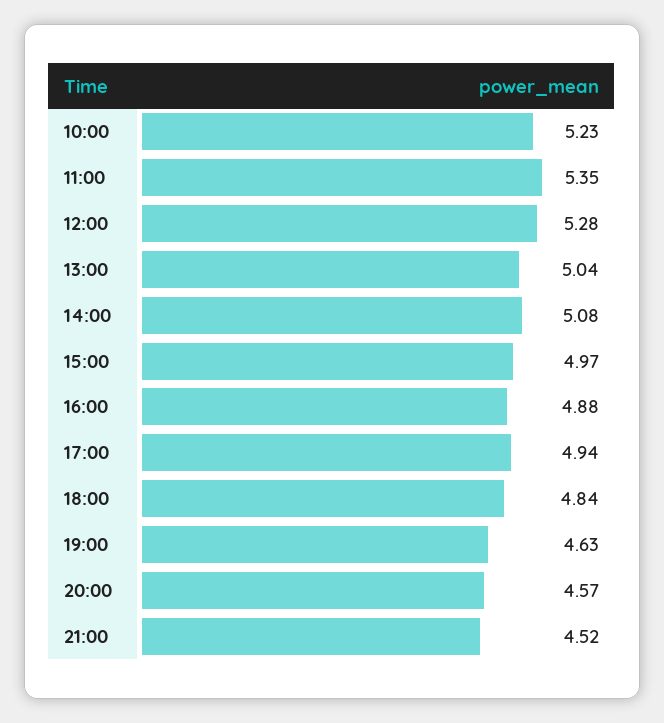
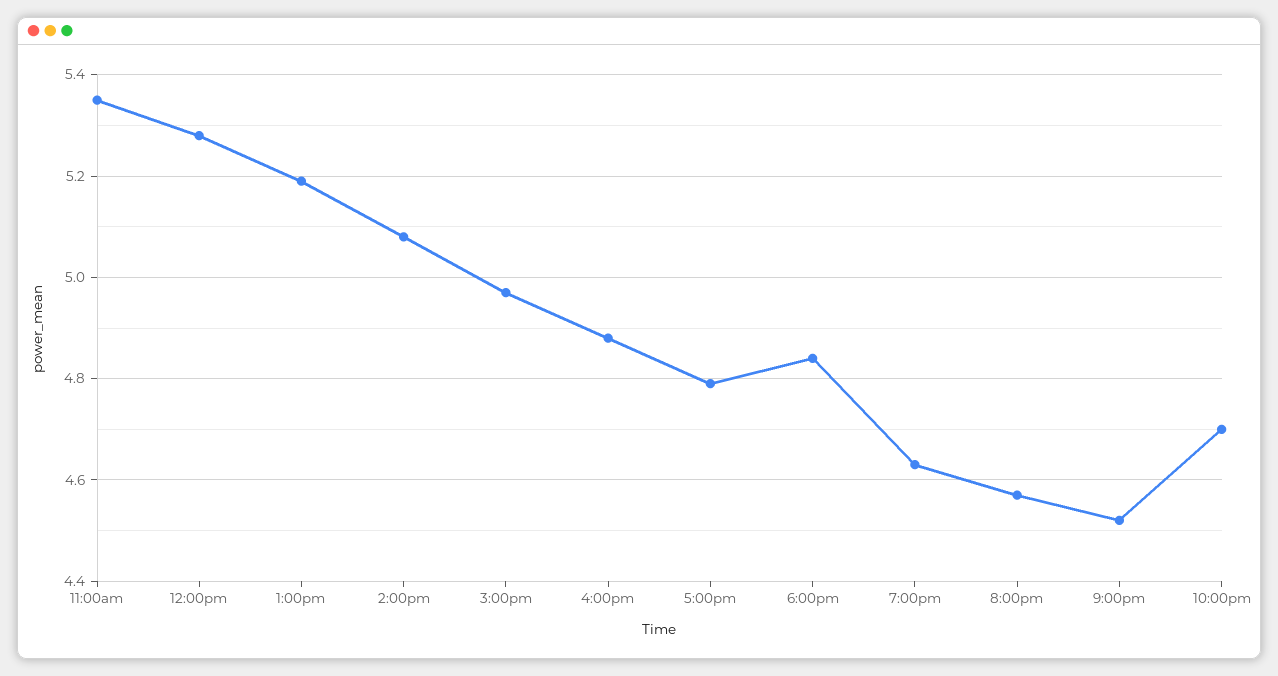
10:00: 5.23 -> none
13:00: 5.04 -> 5.2
17:00: 4.94 -> 4.8
10:00pm: none -> 4.7

